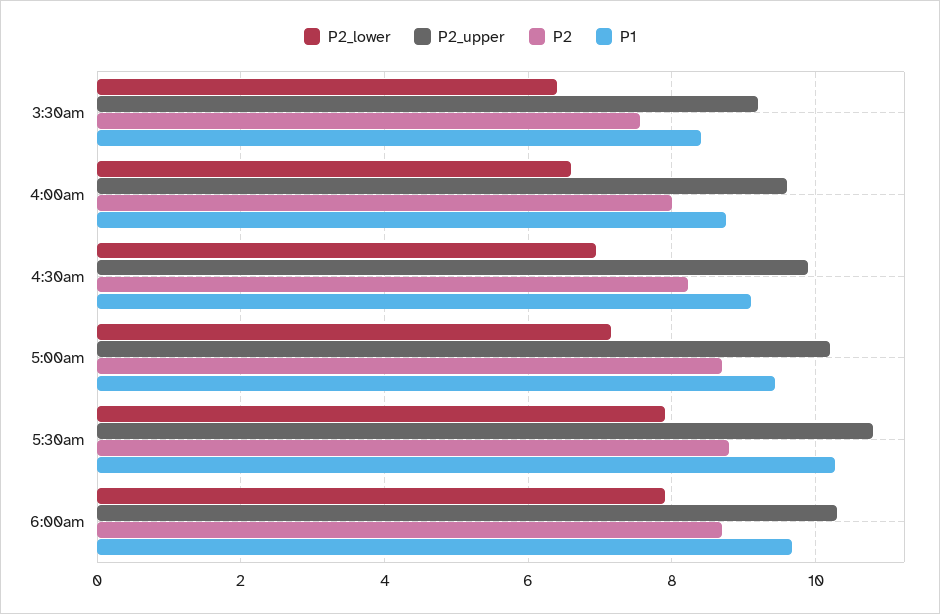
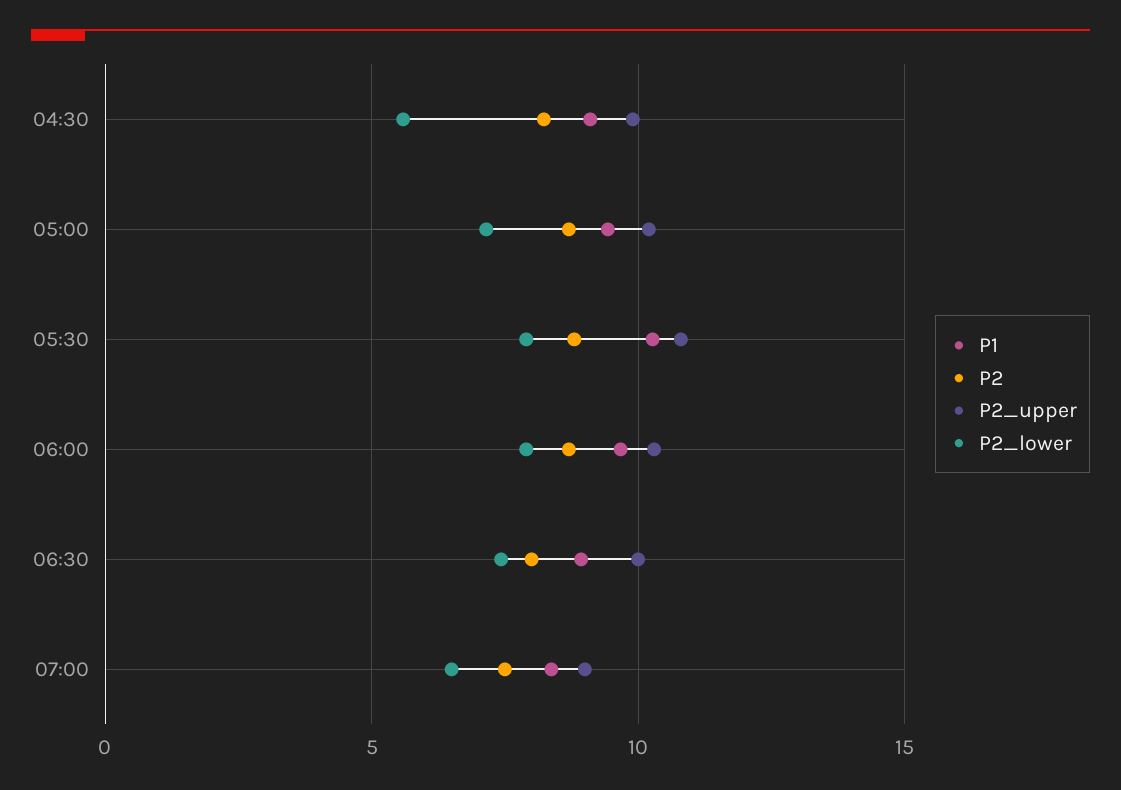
P2_lower, 3:30am: 6.4 -> none
P2_upper, 3:30am: 9.2 -> none
P2, 3:30am: 7.6 -> none
P1, 3:30am: 8.4 -> none
P2_lower, 4:00am: 6.6 -> none
P2_upper, 4:00am: 9.6 -> none
P2, 4:00am: 8 -> none
P1, 4:00am: 8.8 -> none
P2_lower, 4:30am: 7 -> 5.5
P1, 06:30: none -> 9
P2, 06:30: none -> 8
P2_upper, 06:30: none -> 10
P2_lower, 06:30: none -> 7.5
P1, 07:00: none -> 8.5
P2, 07:00: none -> 7.5
P2_upper, 07:00: none -> 9
P2_lower, 07:00: none -> 6.5

